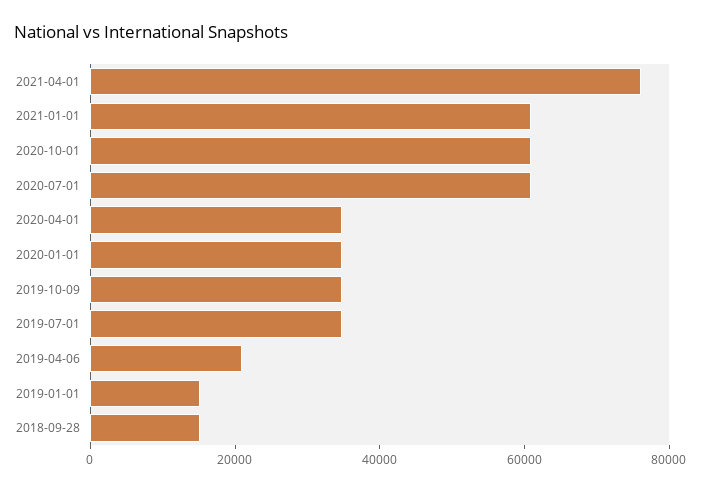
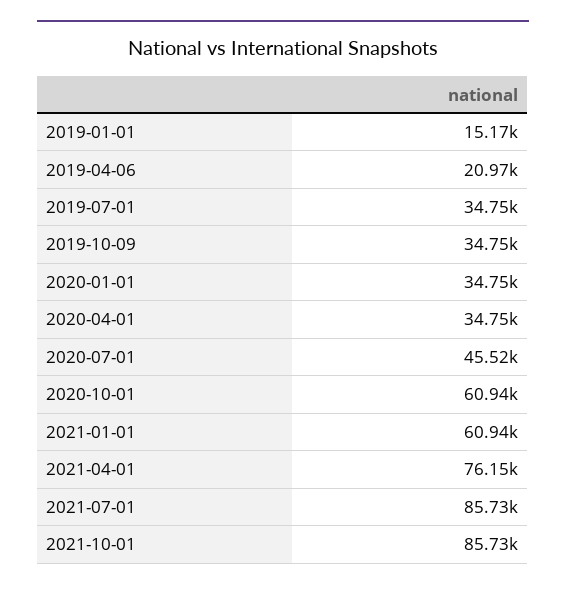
2020-07-01: 60000 -> 45520
2018-09-28: 15000 -> none
2021-07-01: none -> 85730
2021-10-01: none -> 85730

